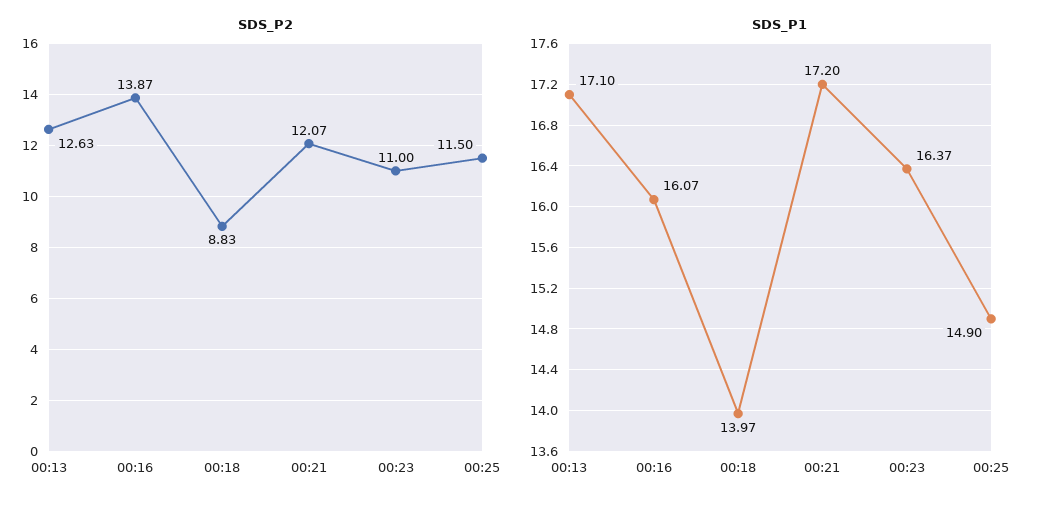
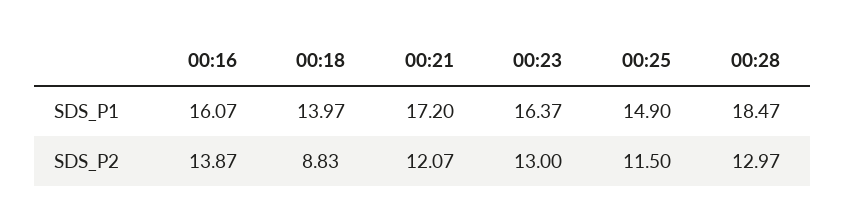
SDS_P2, 00:13: 12.63 -> none
SDS_P2, 00:23: 11 -> 13
SDS_P1, 00:13: 17.1 -> none
SDS_P1, 00:28: none -> 18.47
SDS_P2, 00:28: none -> 12.97

